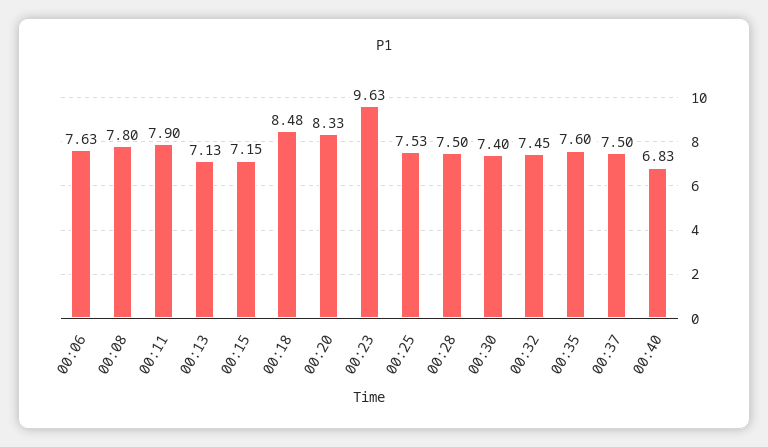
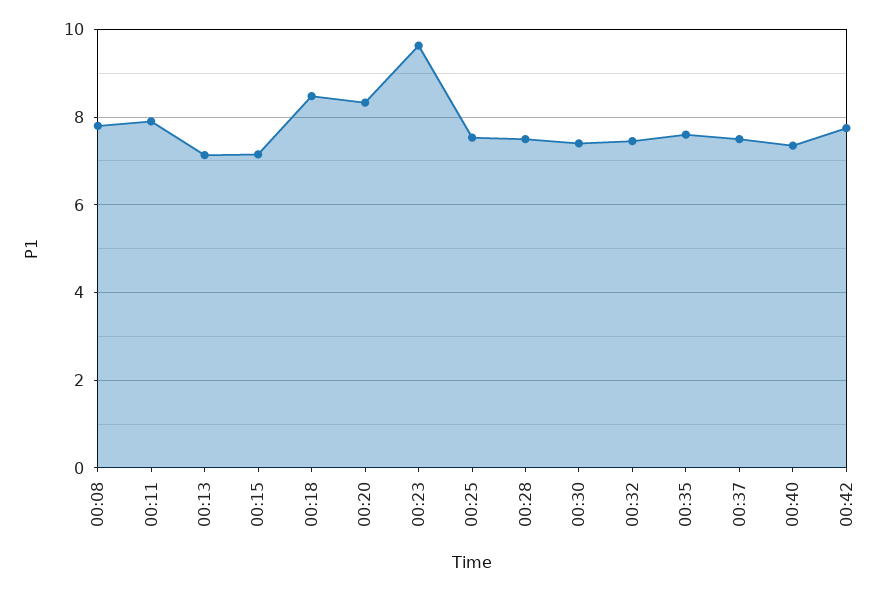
00:06: 7.63 -> none
00:40: 6.83 -> 7.4
00:42: none -> 7.8

